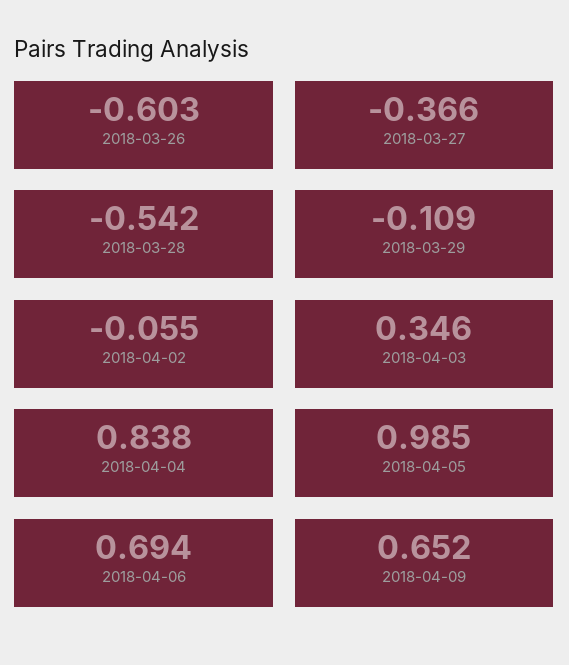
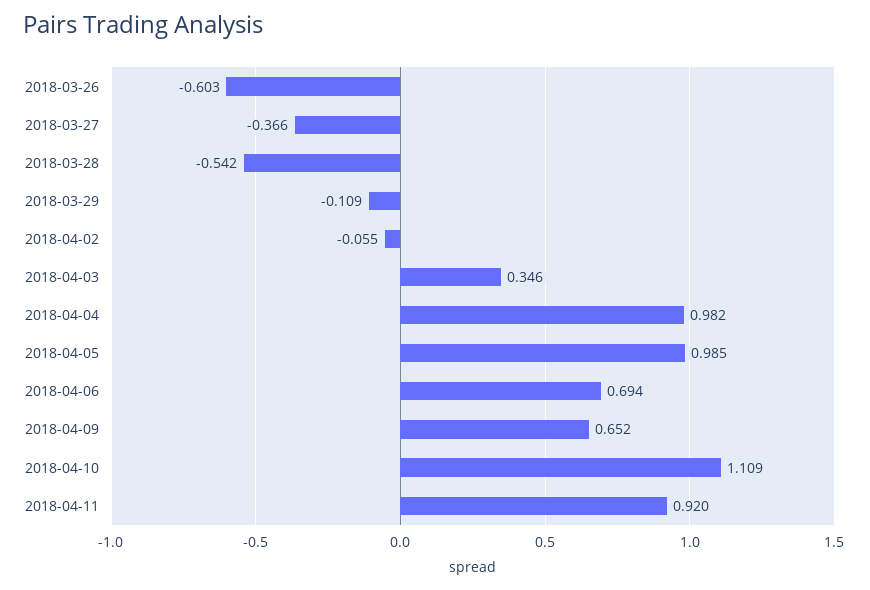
2018-04-04: 0.838 -> 0.982
2018-04-10: none -> 1.109
2018-04-11: none -> 0.92

